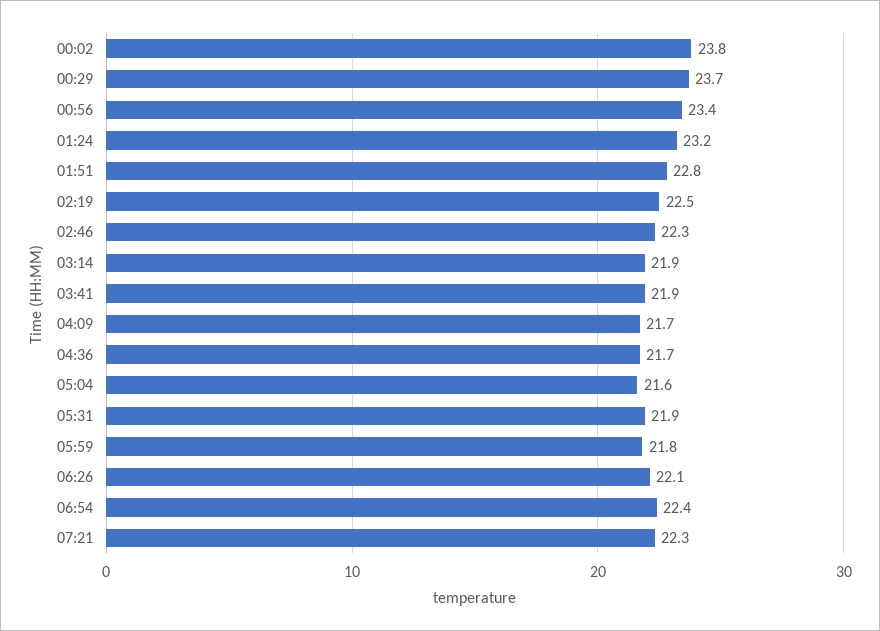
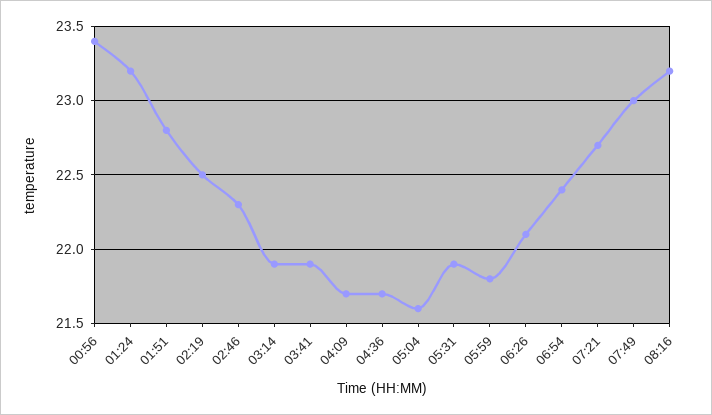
00:02: 23.8 -> none
00:29: 23.7 -> none
07:21: 22.3 -> 22.7
07:49: none -> 23
08:16: none -> 23.2

